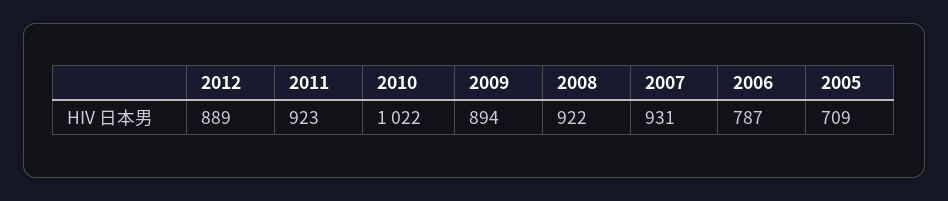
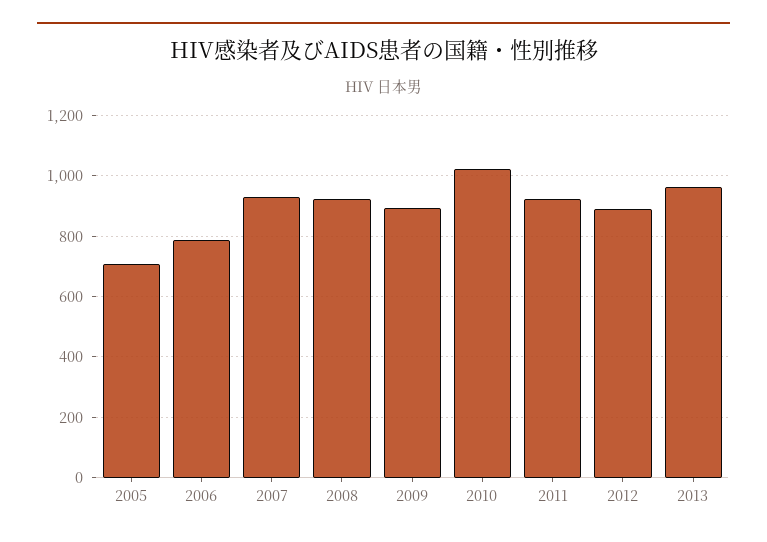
2013: none -> 960

